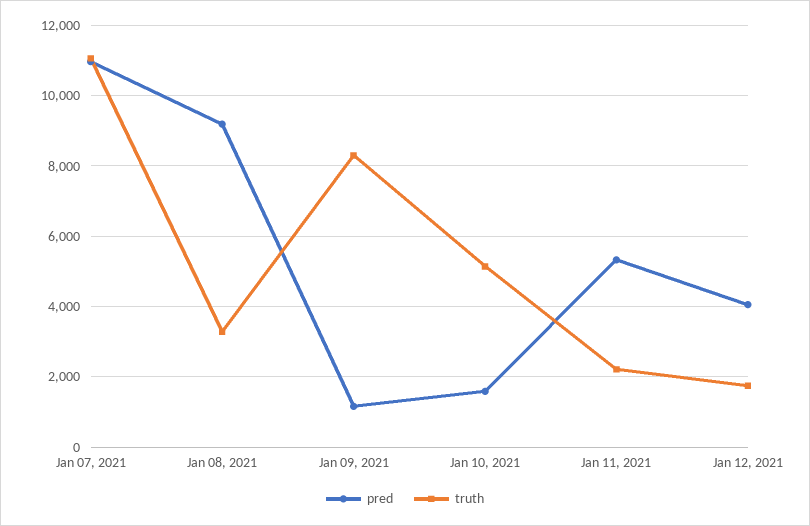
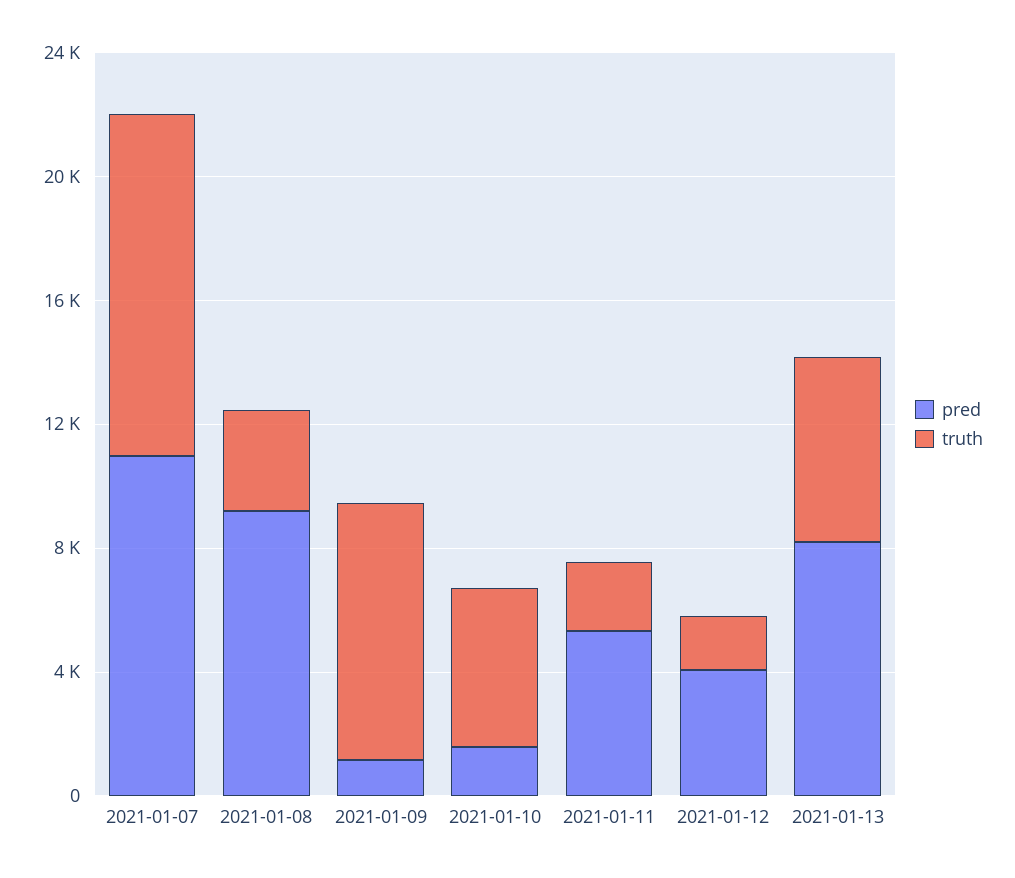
pred, 2021-01-13: none -> 8000
truth, 2021-01-13: none -> 6000

